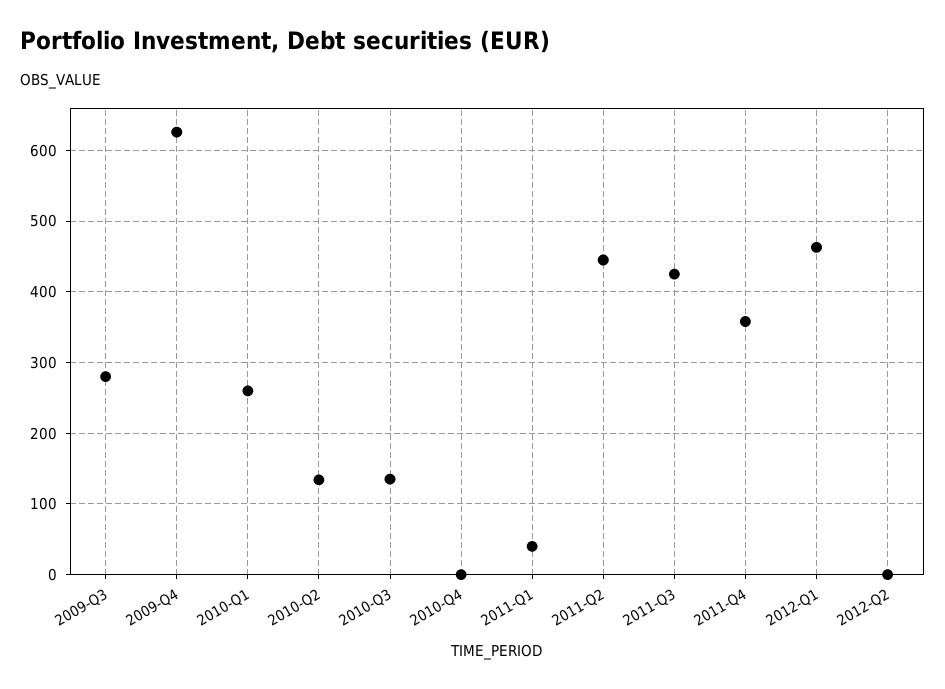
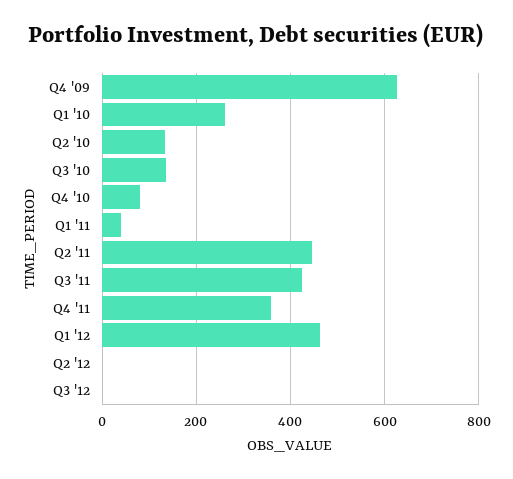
2009-Q3: 280 -> none
2010-Q4: 0 -> 80
Q3 '12: none -> 0

